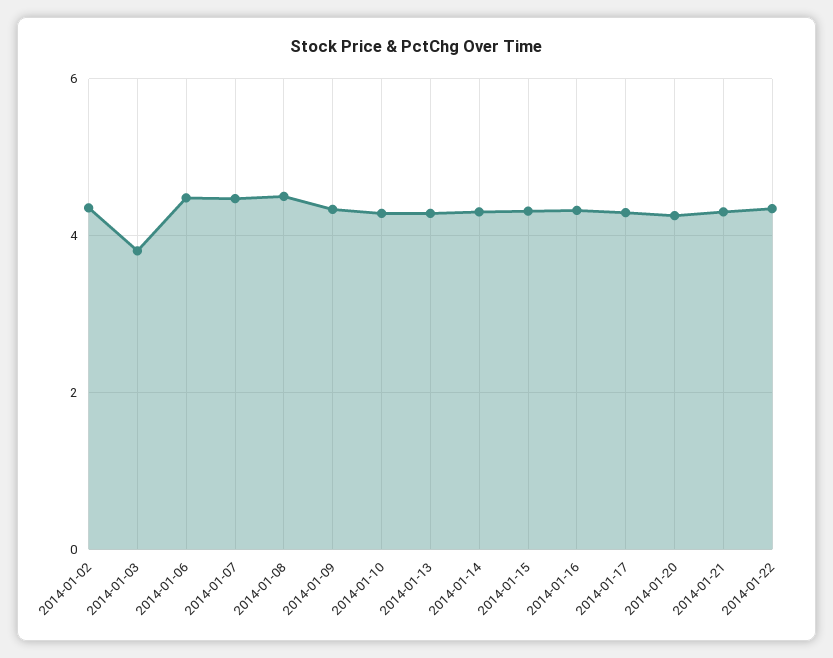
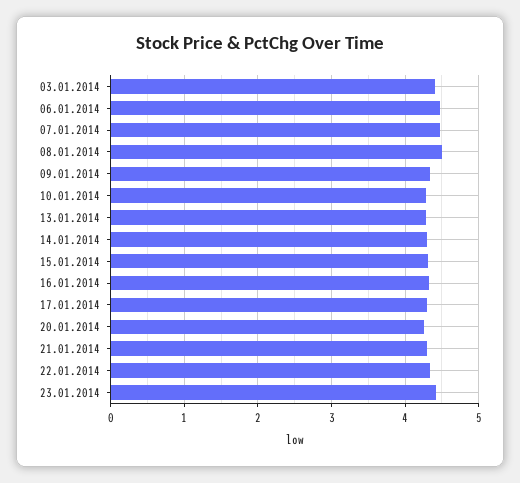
2014-01-02: 4.4 -> none
2014-01-03: 3.8 -> 4.4
23.01.2014: none -> 4.4

